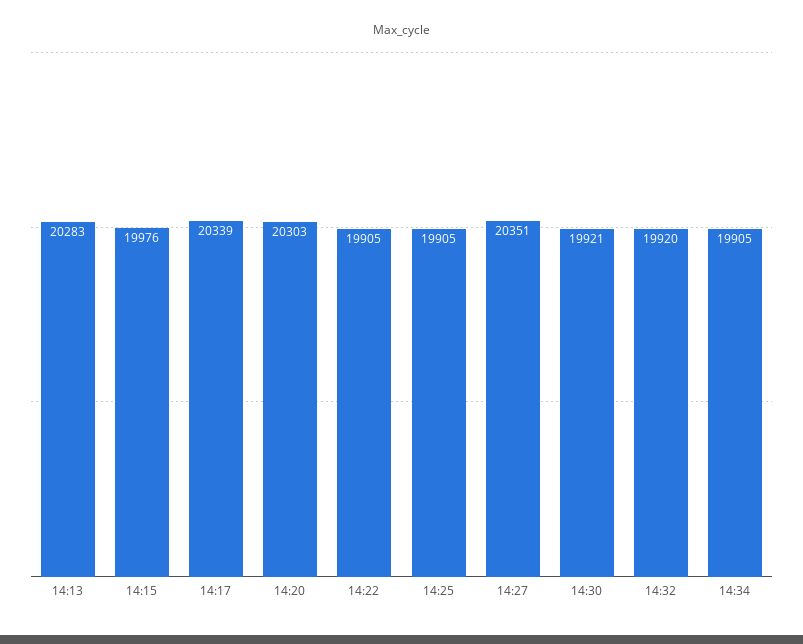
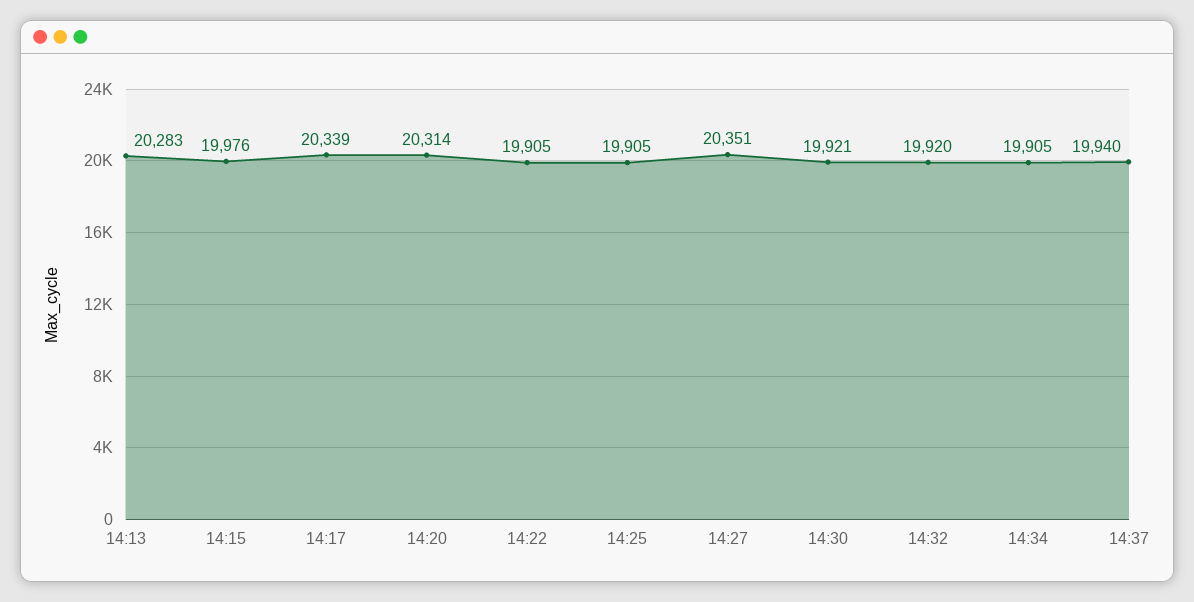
14:20: 20303 -> 20314
14:37: none -> 19940

